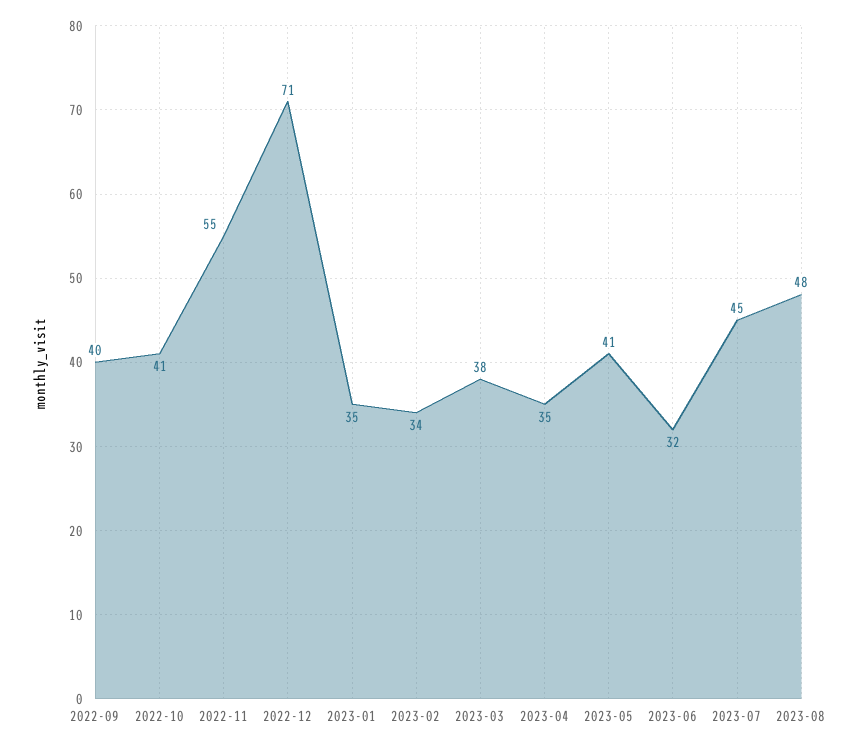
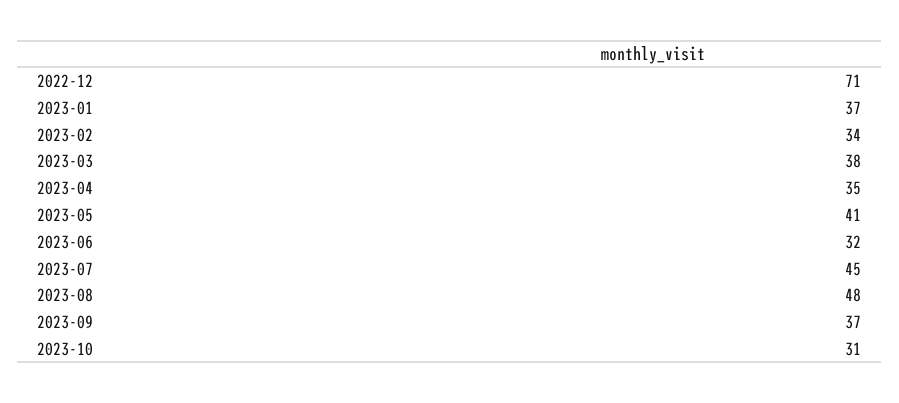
2022-09: 40 -> none
2022-10: 41 -> none
2022-11: 55 -> none
2023-01: 35 -> 37
2023-09: none -> 37
2023-10: none -> 31

